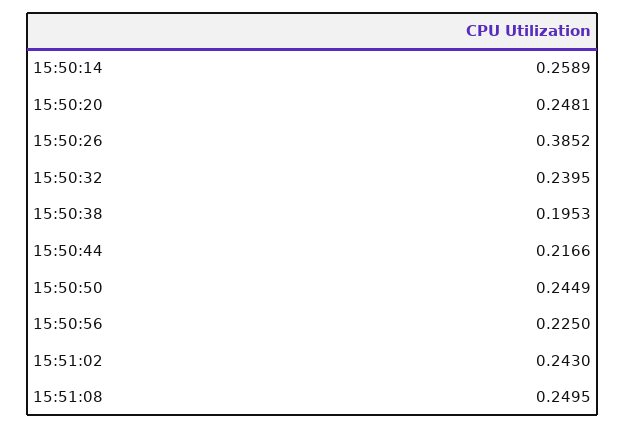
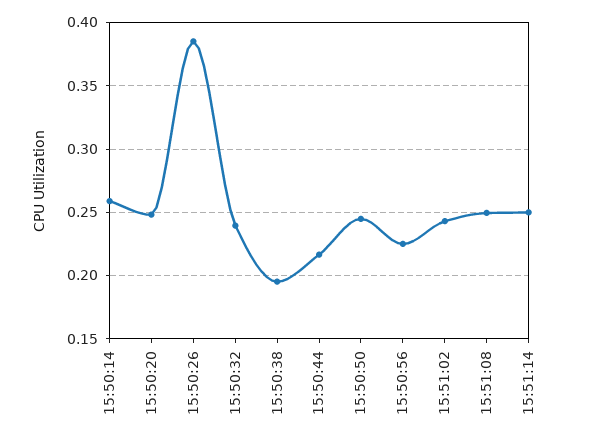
15:51:14: none -> 0.25

